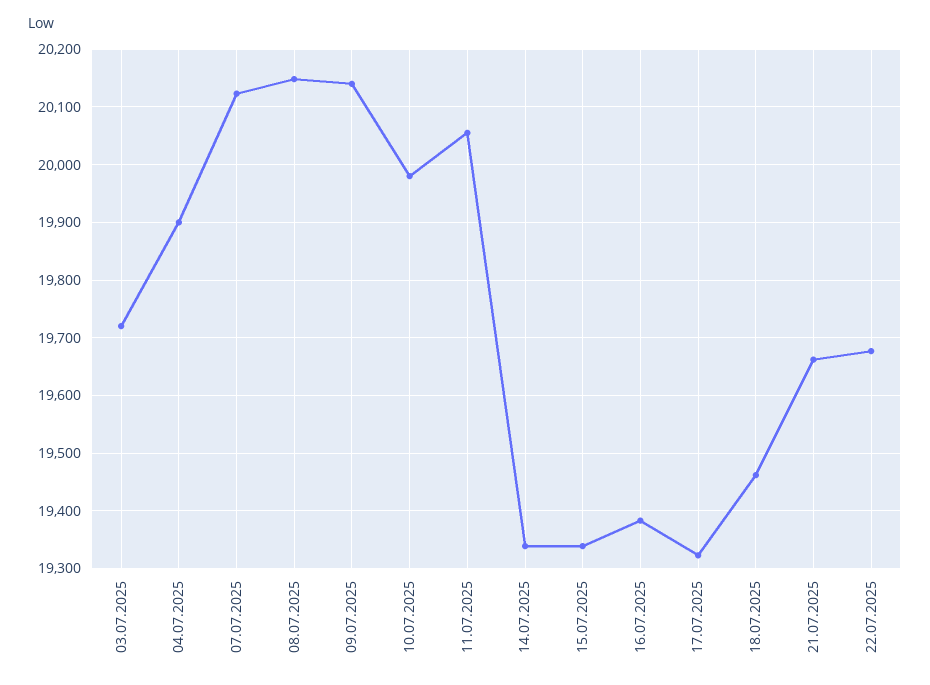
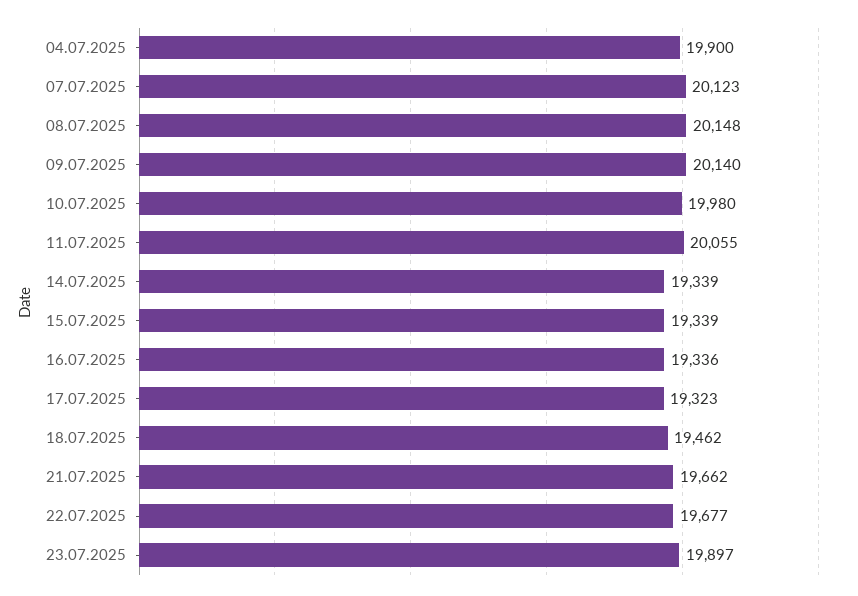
03.07.2025: 19720 -> none
16.07.2025: 19380 -> 19336
23.07.2025: none -> 19897

